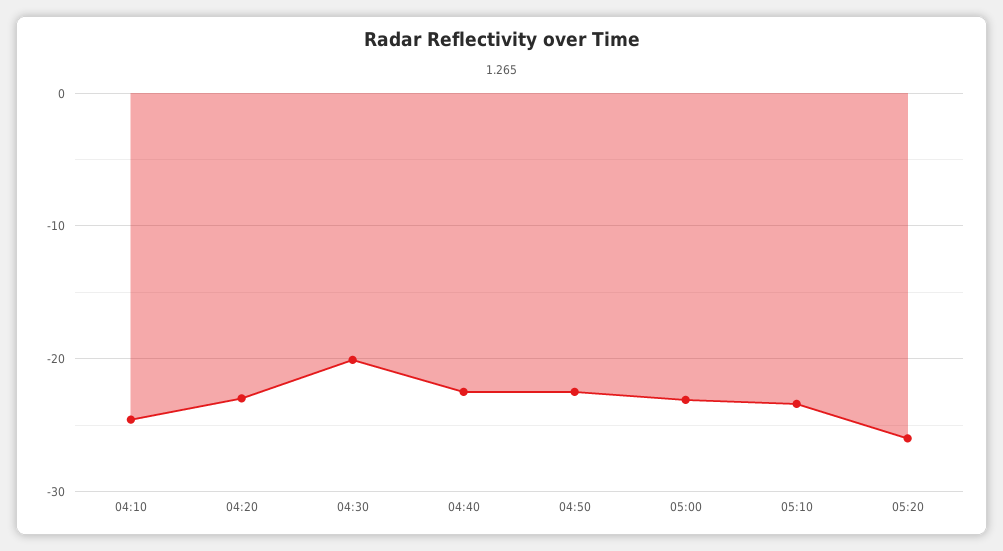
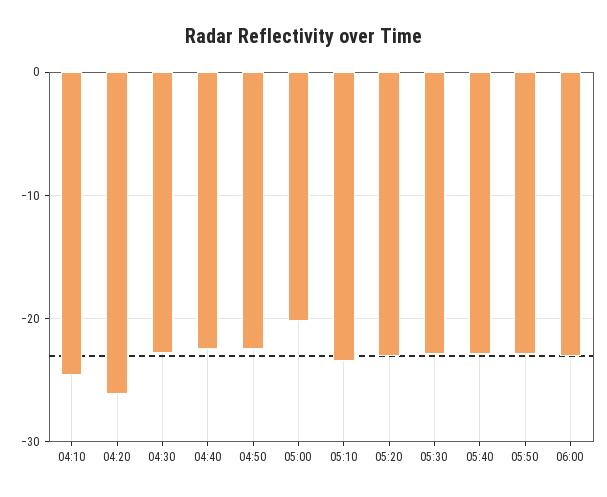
04:20: -23 -> -26
04:30: -20 -> -23
05:00: -23 -> -20
05:20: -26 -> -23
05:30: none -> -23
05:40: none -> -23
05:50: none -> -23
06:00: none -> -23

